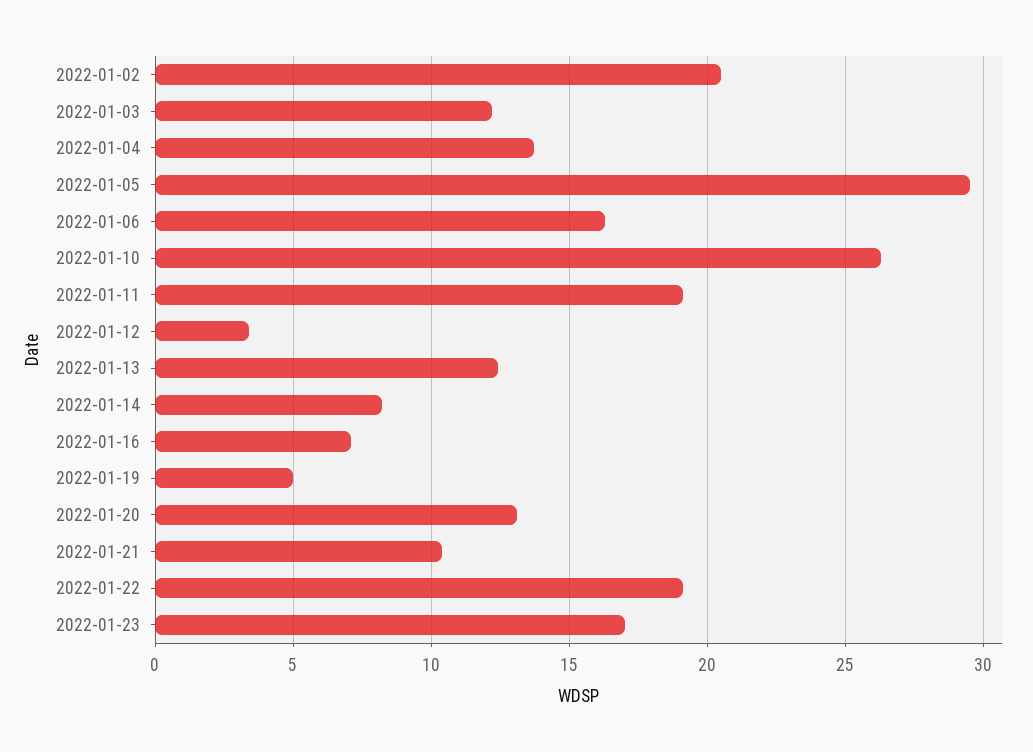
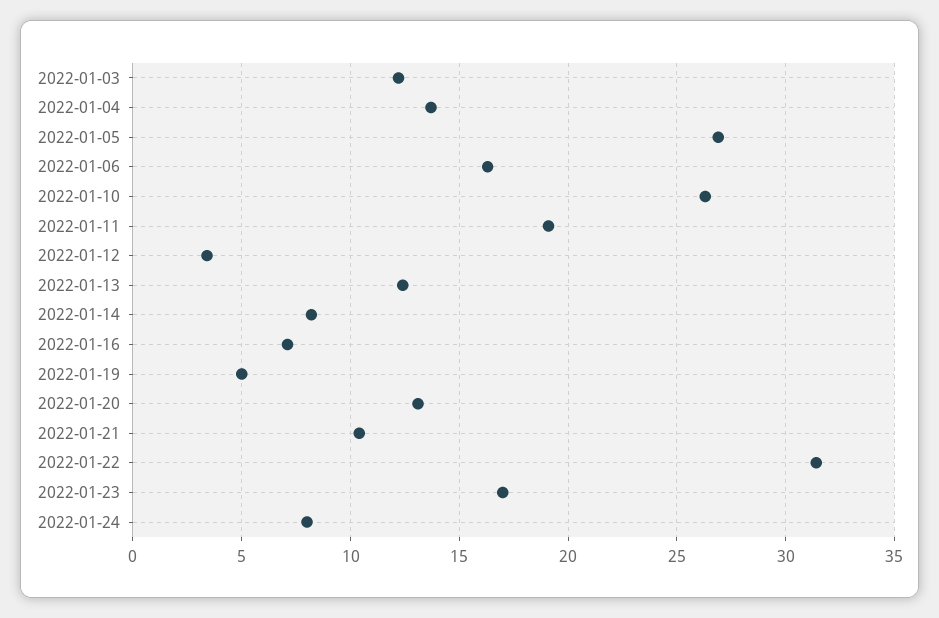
2022-01-02: 20.5 -> none
2022-01-05: 29.5 -> 27
2022-01-22: 19 -> 31.5
2022-01-24: none -> 8

